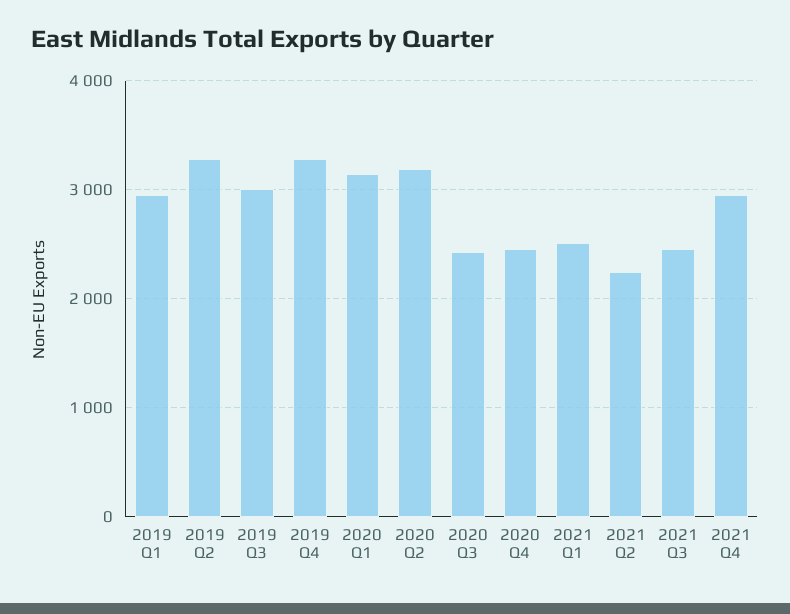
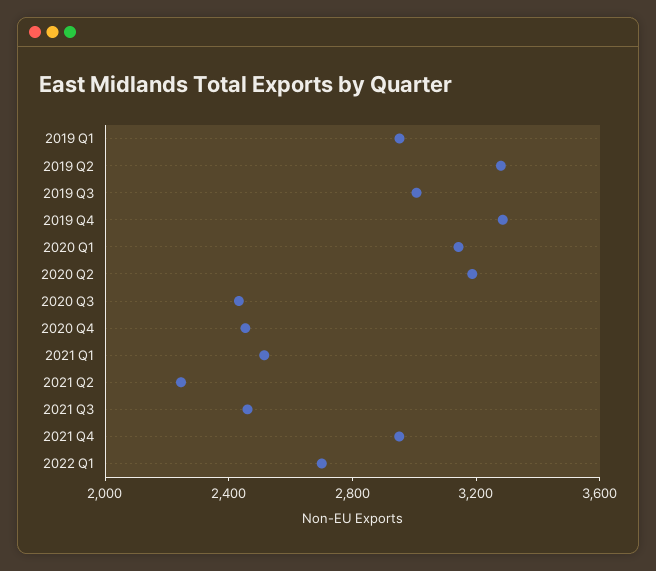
2022 Q1: none -> 2700

